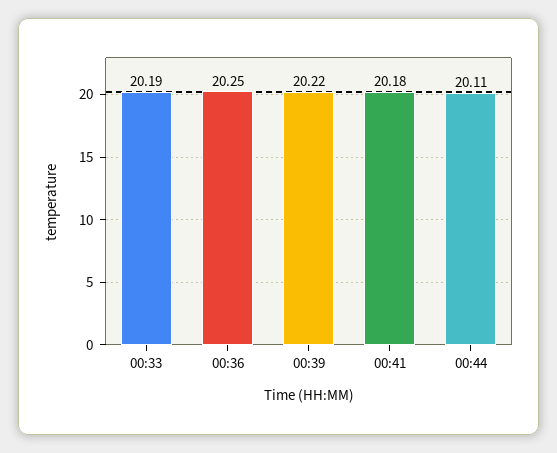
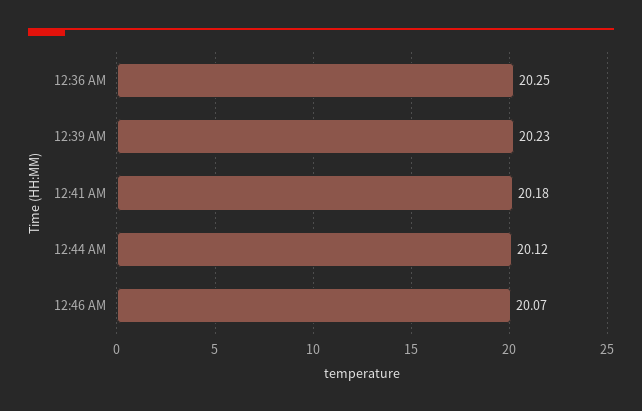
00:33: 20.19 -> none
00:39: 20.22 -> 20.23
00:44: 20.11 -> 20.12
12:46 AM: none -> 20.07

